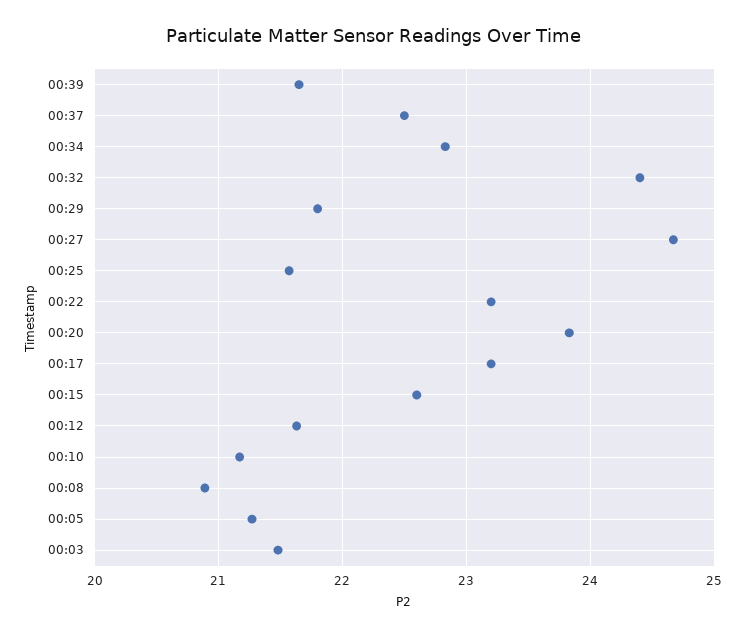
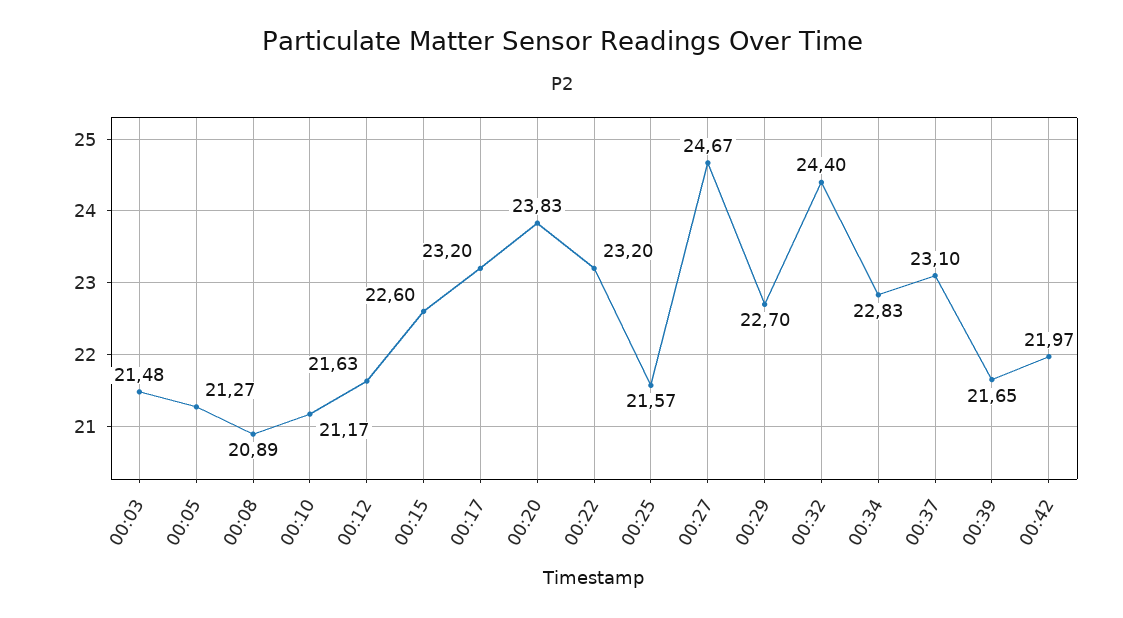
00:37: 22.5 -> 23.1
00:29: 21.8 -> 22.7
00:42: none -> 21.97

